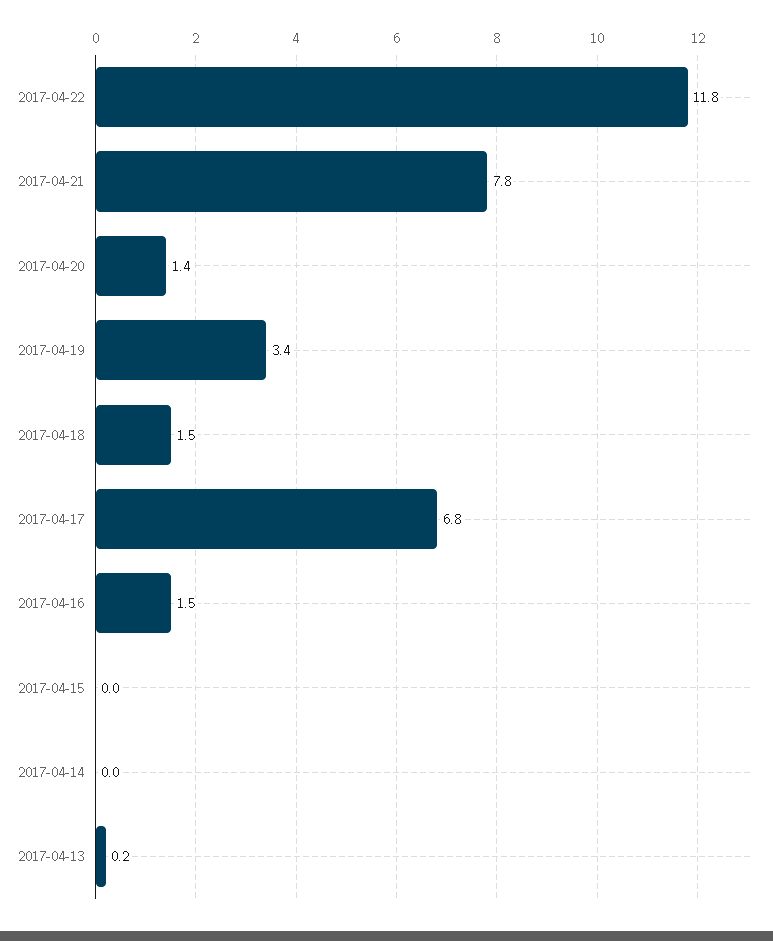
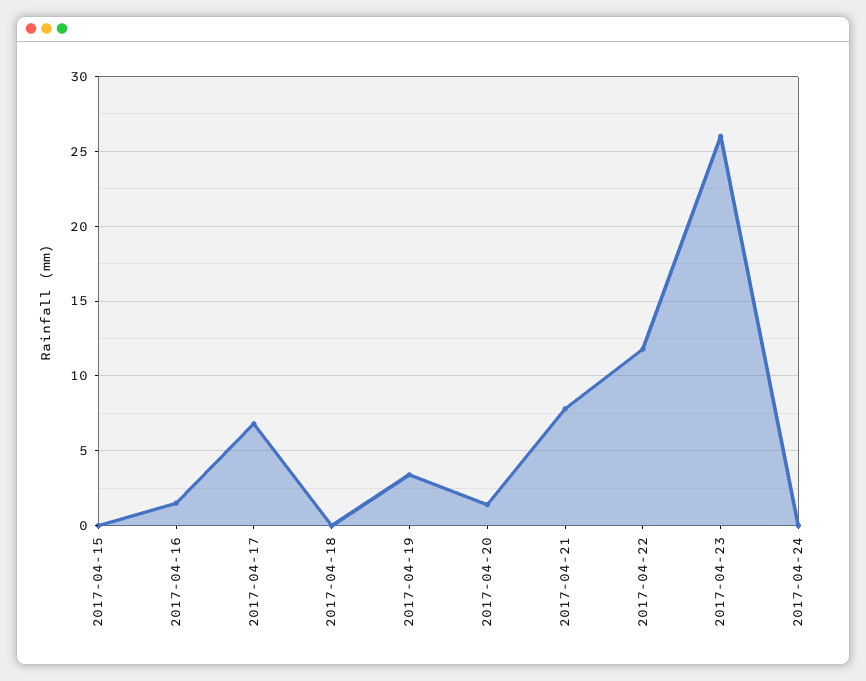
2017-04-18: 1.5 -> 0
2017-04-14: 0 -> none
2017-04-13: 0.2 -> none
2017-04-23: none -> 26
2017-04-24: none -> 0

